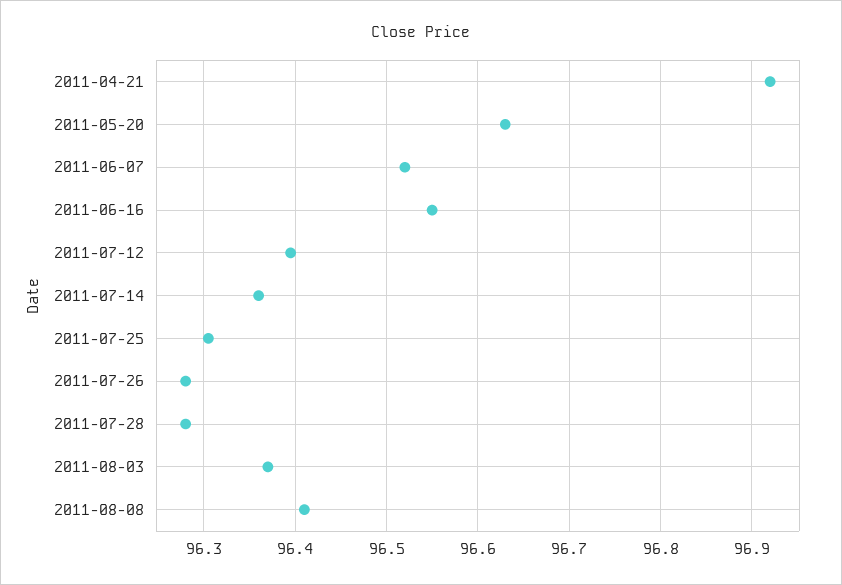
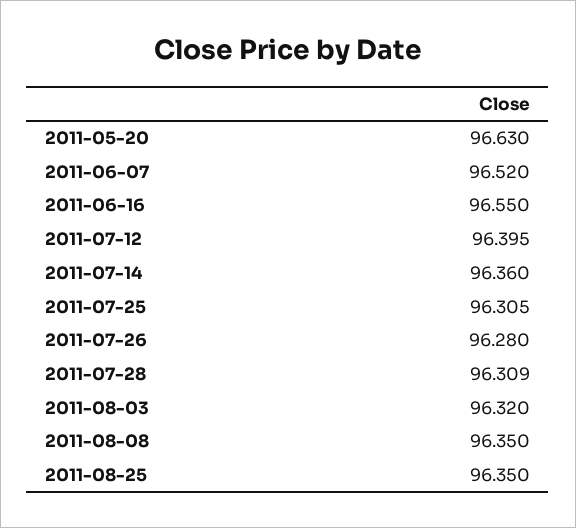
2011-04-21: 96.92 -> none
2011-07-28: 96.28 -> 96.309
2011-08-03: 96.37 -> 96.32
2011-08-08: 96.41 -> 96.35
2011-08-25: none -> 96.35

